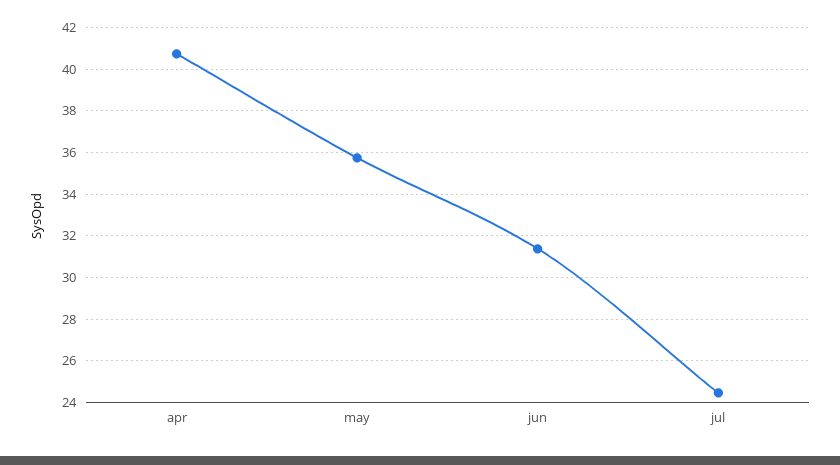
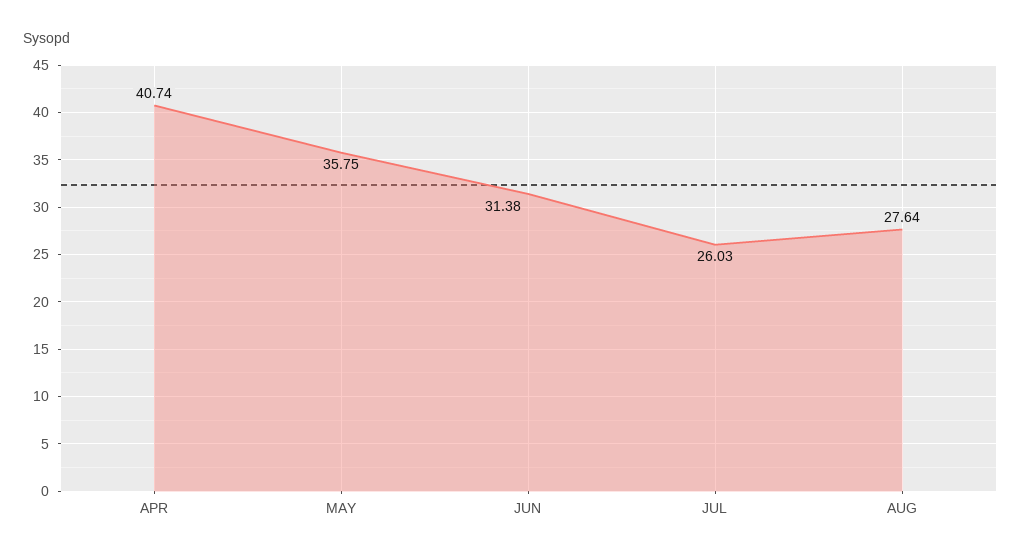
jul: 24.5 -> 26.03
AUG: none -> 27.64

